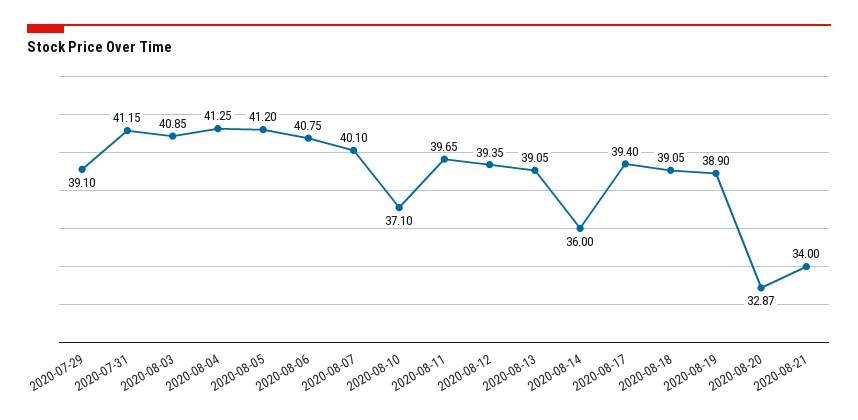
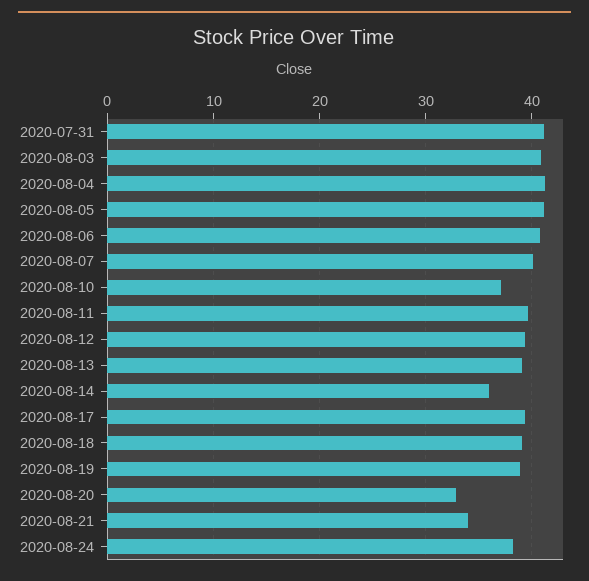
2020-07-29: 39.1 -> none
2020-08-24: none -> 38

